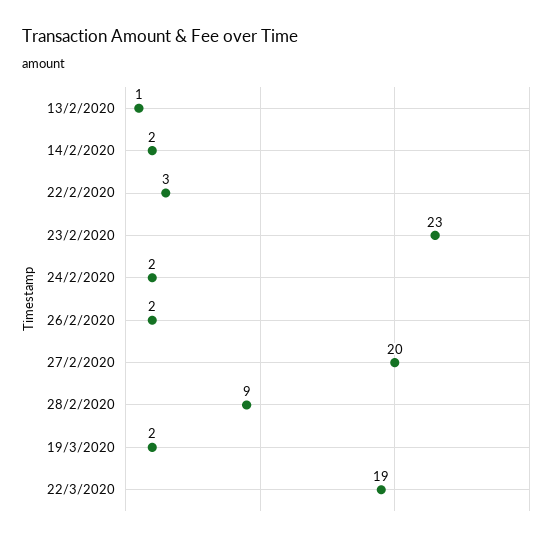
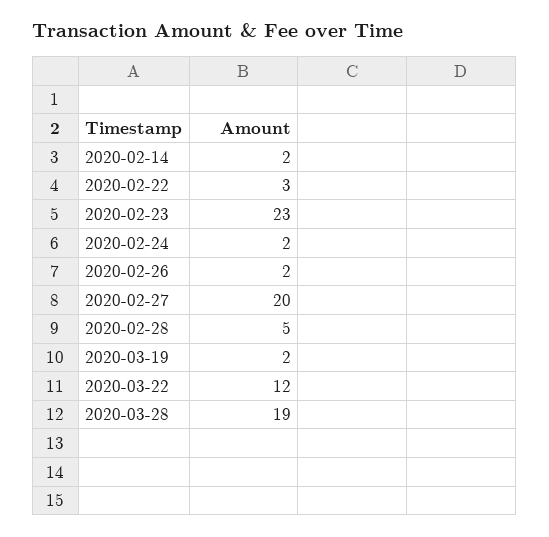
13/2/2020: 1 -> none
28/2/2020: 9 -> 5
22/3/2020: 19 -> 12
2020-03-28: none -> 19

